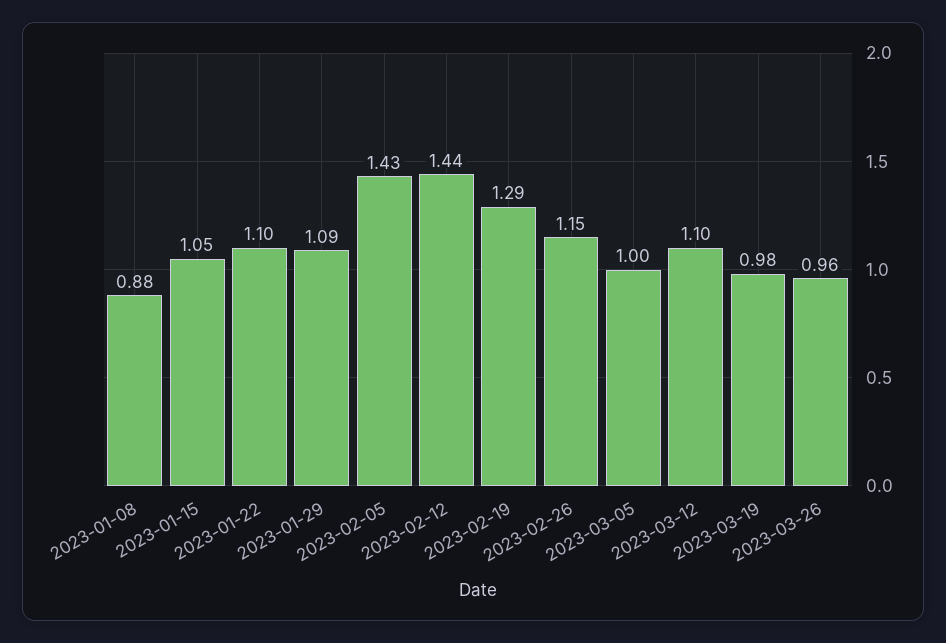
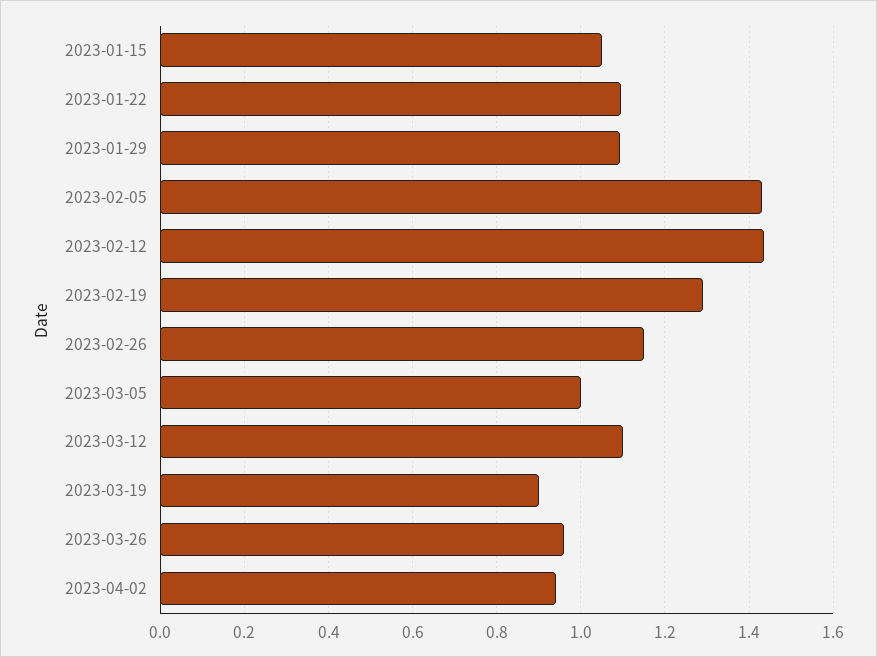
2023-01-08: 0.88 -> none
2023-03-19: 0.98 -> 0.9
2023-04-02: none -> 0.94

